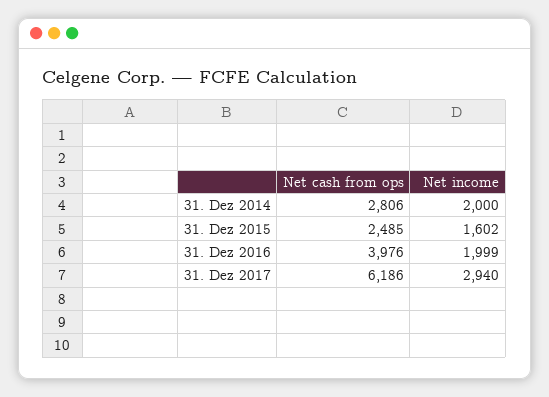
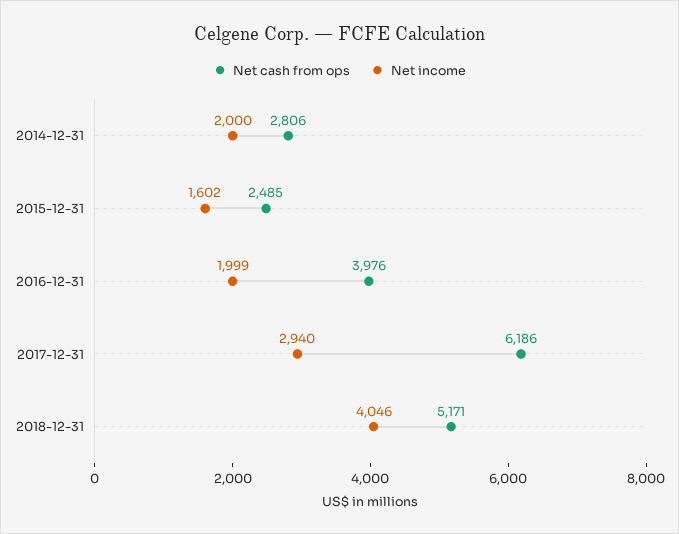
Net cash from ops, 2018-12-31: none -> 5171
Net income, 2018-12-31: none -> 4046

